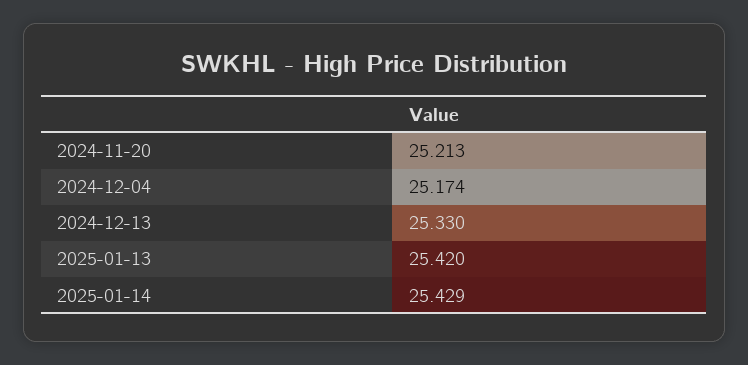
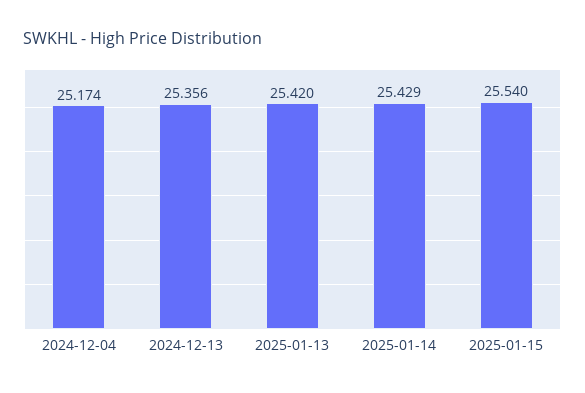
2024-11-20: 25.213 -> none
2024-12-13: 25.33 -> 25.356
2025-01-15: none -> 25.54

